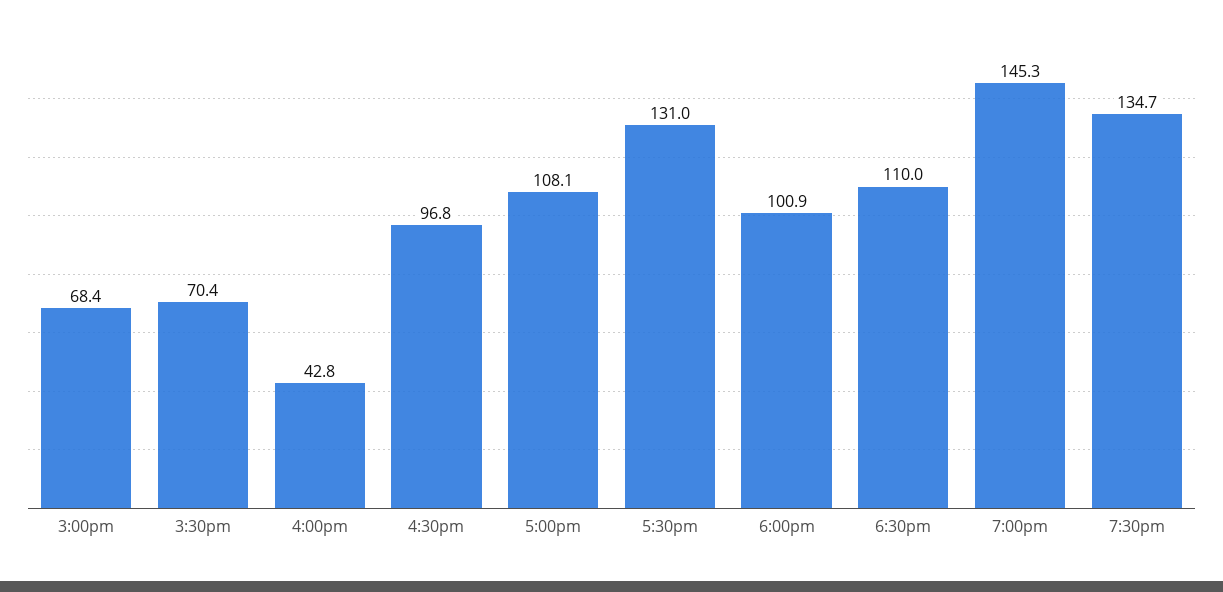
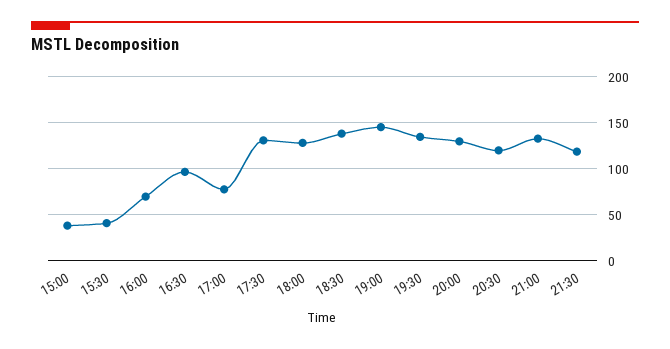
3:00pm: 68.4 -> 40
3:30pm: 70.4 -> 40
4:00pm: 42.8 -> 70
5:00pm: 108.1 -> 80
6:00pm: 100.9 -> 130
6:30pm: 110 -> 140
20:00: none -> 130
20:30: none -> 120
21:00: none -> 130
21:30: none -> 120

